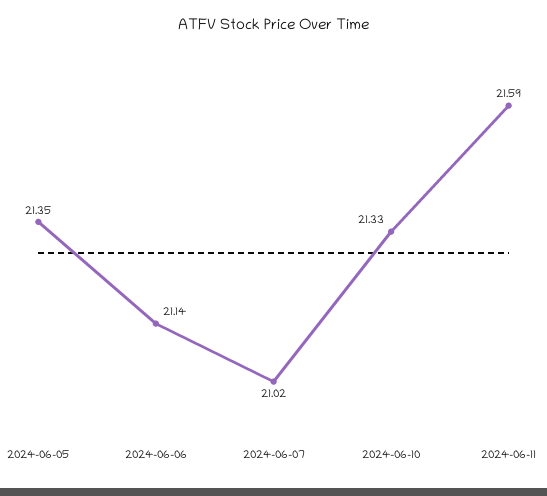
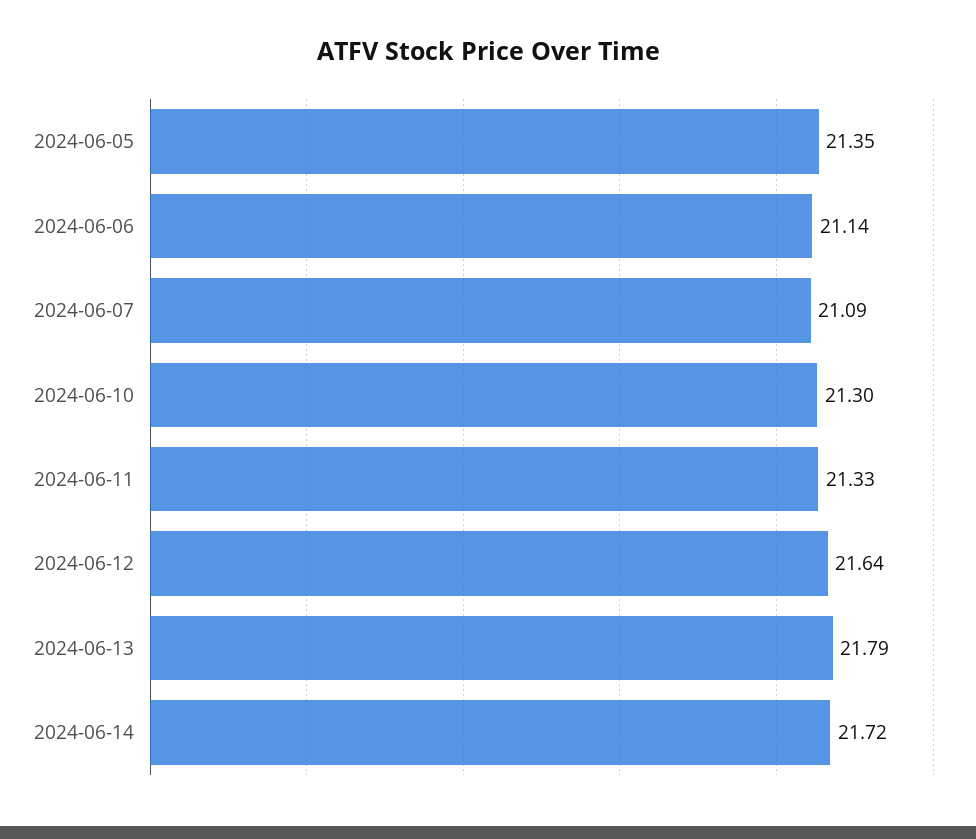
2024-06-07: 21.02 -> 21.09
2024-06-10: 21.33 -> 21.3
2024-06-11: 21.59 -> 21.33
2024-06-12: none -> 21.64
2024-06-13: none -> 21.79
2024-06-14: none -> 21.72

